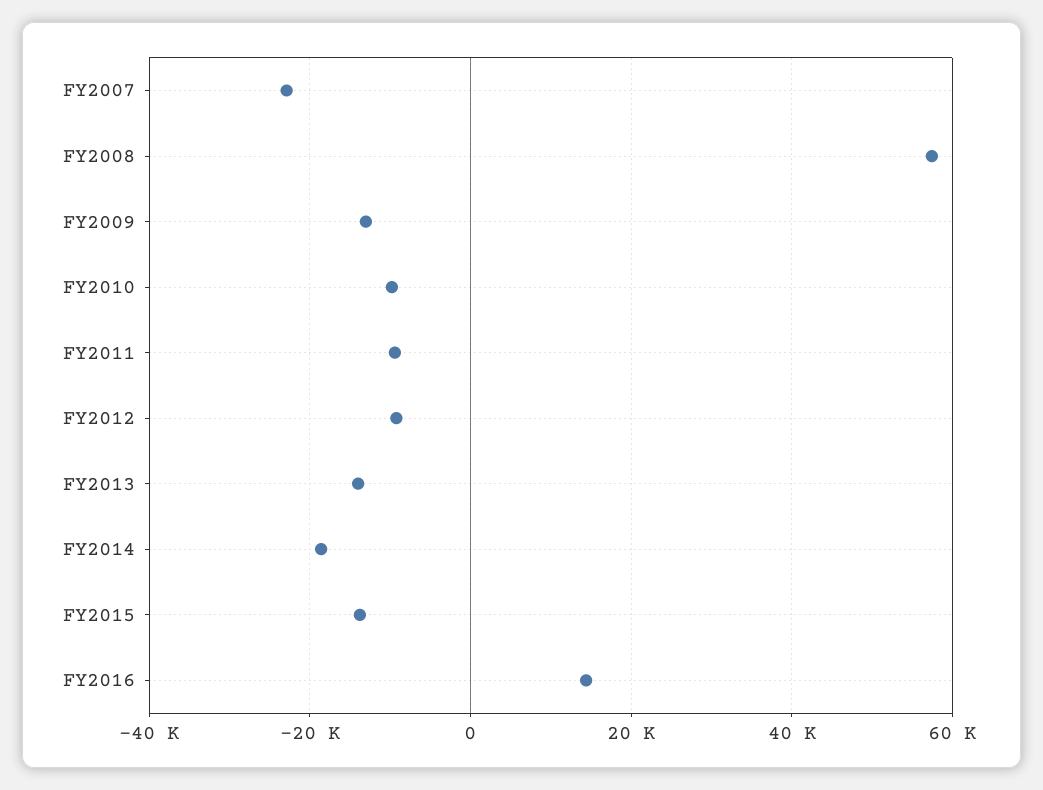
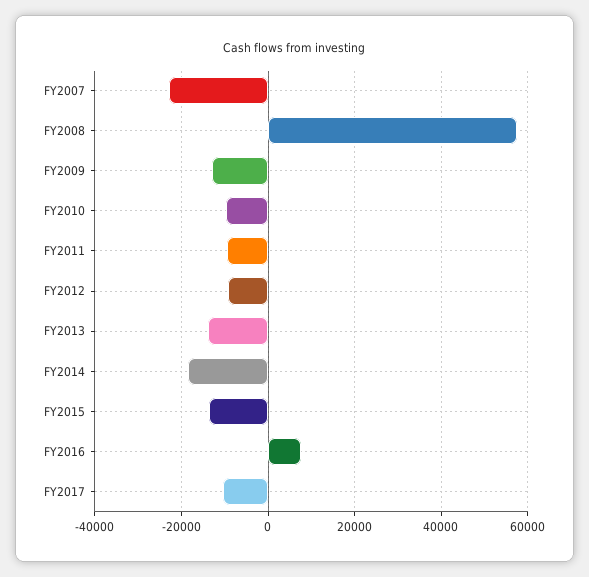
FY2016: 14000 -> 8000
FY2017: none -> -10000

